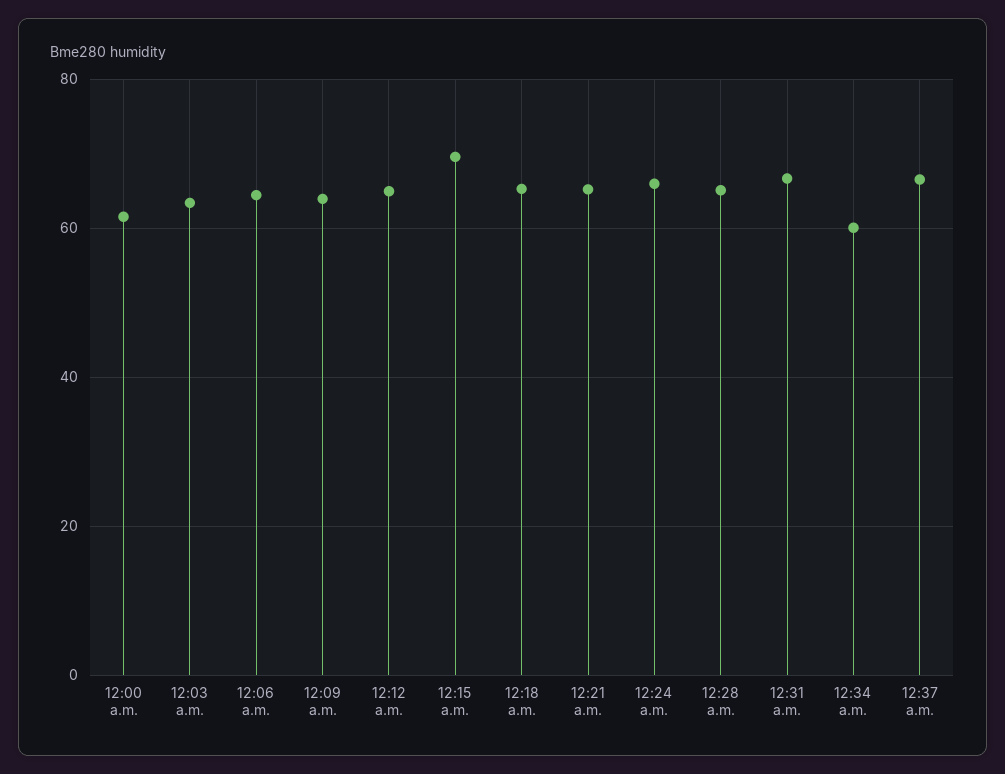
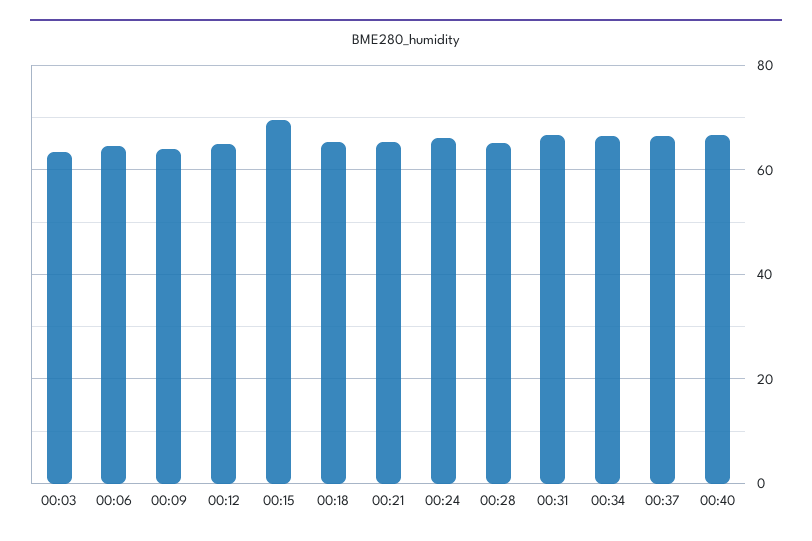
12:00 a.m.: 62 -> none
12:34 a.m.: 60 -> 66
00:40: none -> 66

